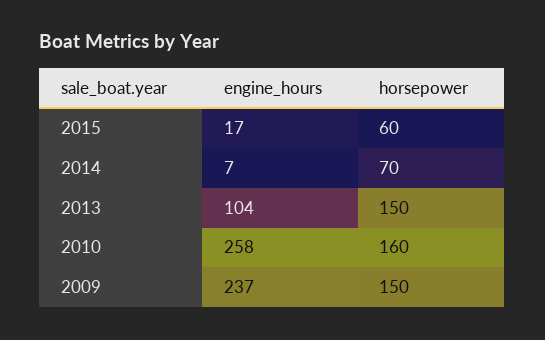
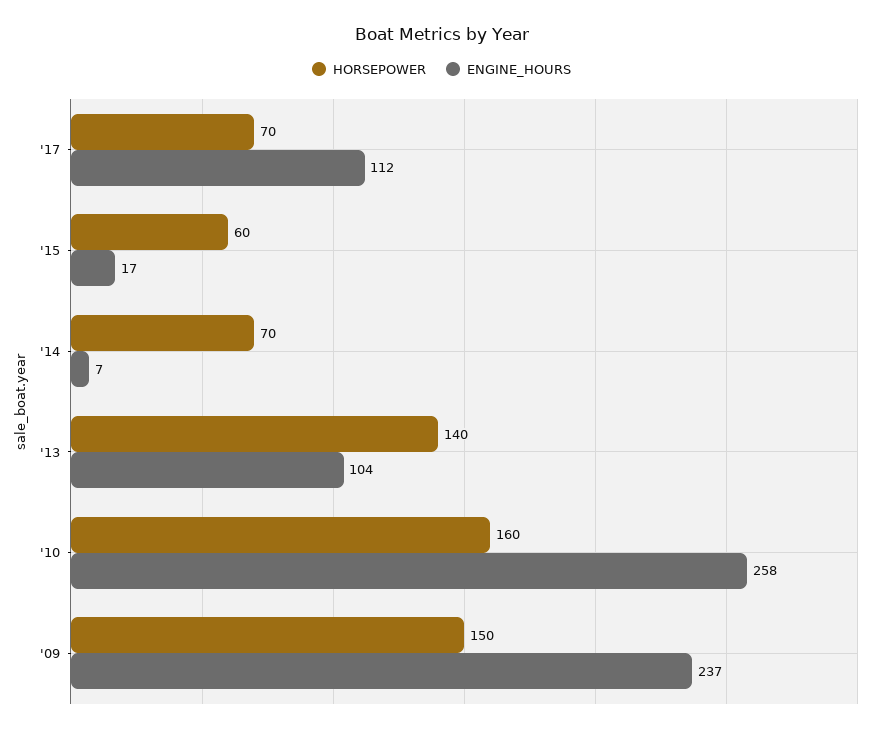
horsepower, 2013: 150 -> 140
horsepower, '17: none -> 70
engine_hours, '17: none -> 112

